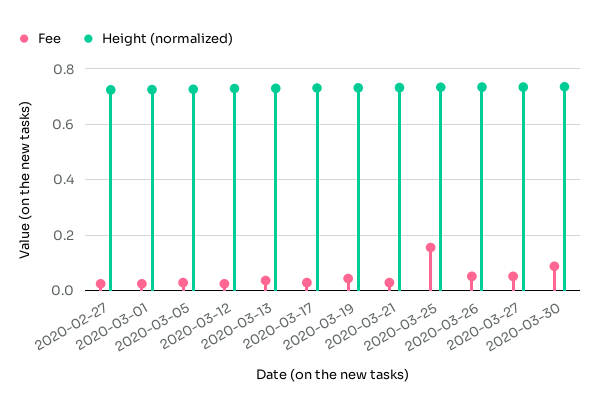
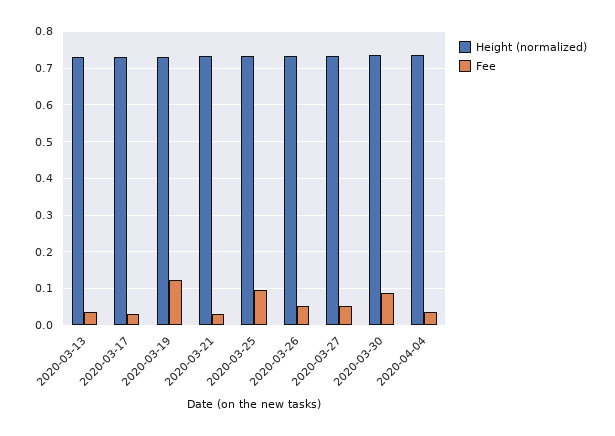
Fee, 2020-02-27: 0.025 -> none
Height (normalized), 2020-02-27: 0.725 -> none
Fee, 2020-03-01: 0.025 -> none
Height (normalized), 2020-03-01: 0.725 -> none
Fee, 2020-03-05: 0.025 -> none
Height (normalized), 2020-03-05: 0.725 -> none
Fee, 2020-03-12: 0.025 -> none
Height (normalized), 2020-03-12: 0.725 -> none
Fee, 2020-03-19: 0.05 -> 0.12
Fee, 2020-03-25: 0.15 -> 0.1
Height (normalized), 2020-04-04: none -> 0.74
Fee, 2020-04-04: none -> 0.04

